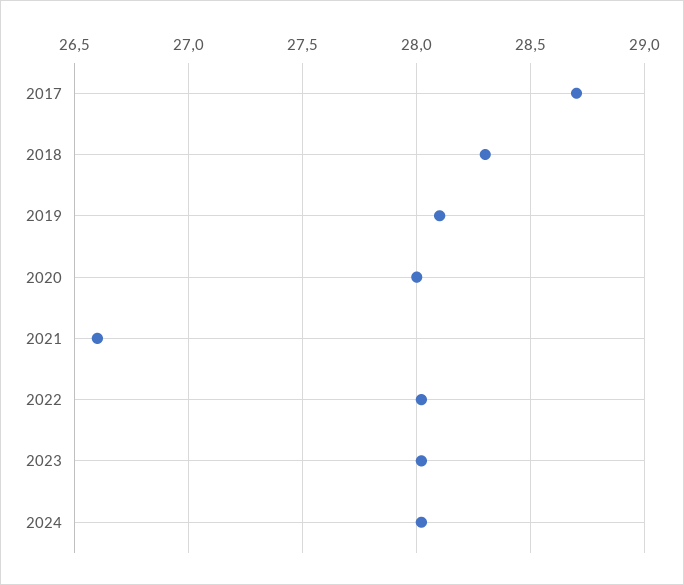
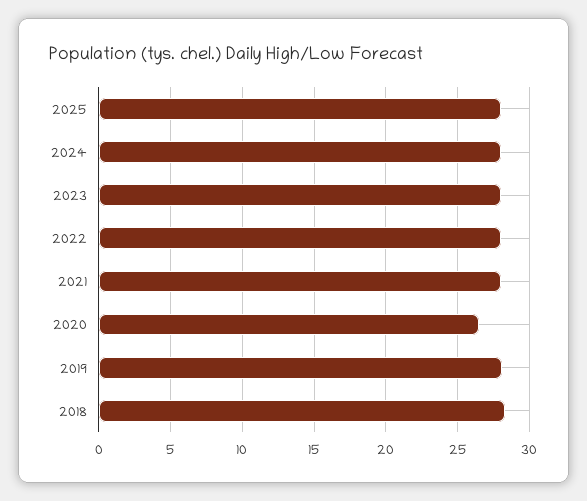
2017: 28.7 -> none
2020: 28 -> 26.5
2021: 26.6 -> 28
2025: none -> 28

